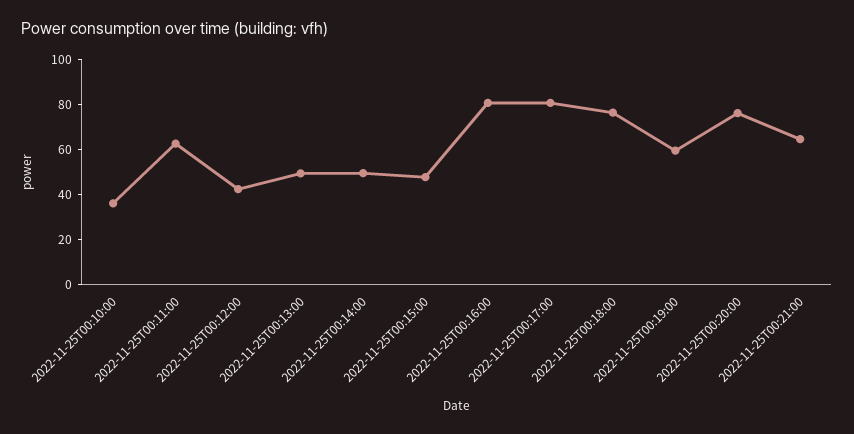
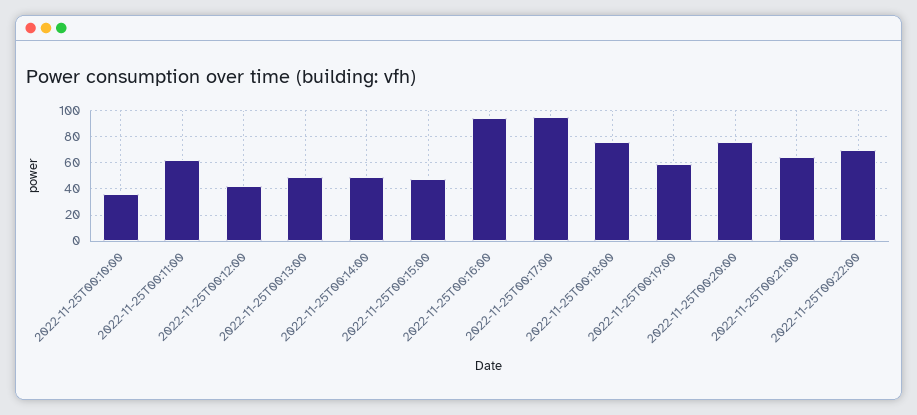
2022-11-25T00:16:00: 80 -> 95
2022-11-25T00:17:00: 80 -> 95
2022-11-25T00:22:00: none -> 70

